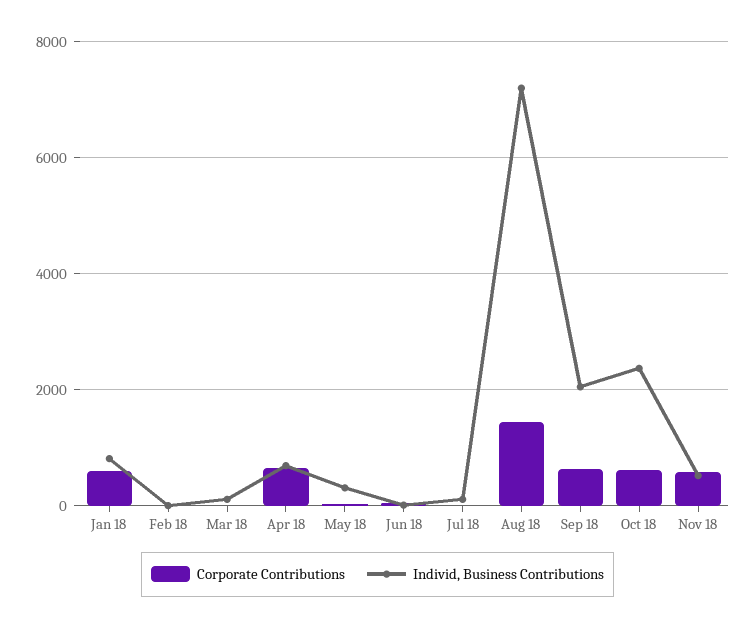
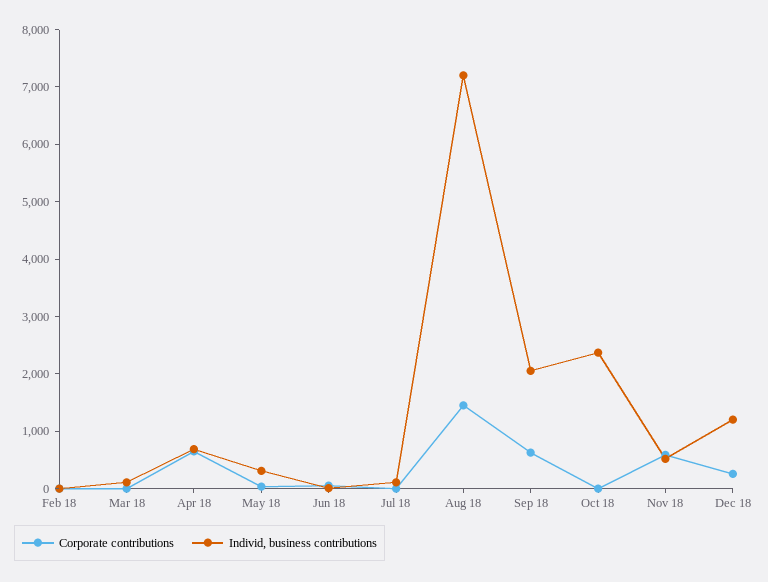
Corporate Contributions, Jan 18: 600 -> none
Individ, Business Contributions, Jan 18: 800 -> none
Corporate Contributions, Oct 18: 600 -> 0
Corporate Contributions, Dec 18: none -> 200
Individ, Business Contributions, Dec 18: none -> 1200

